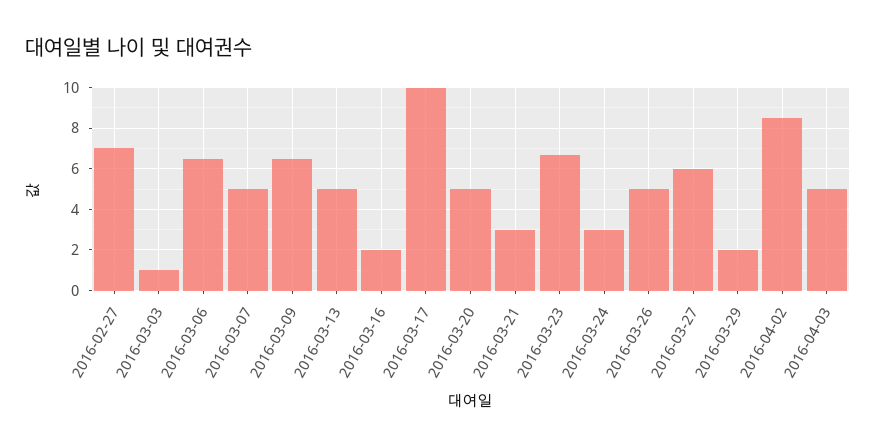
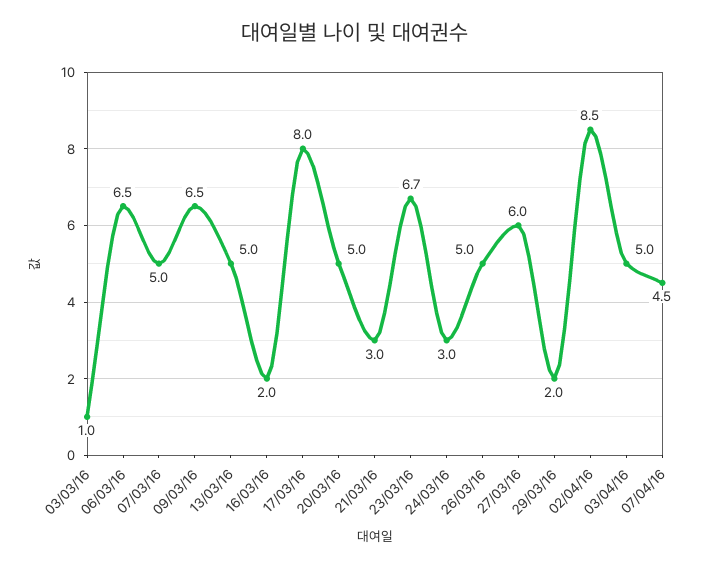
2016-02-27: 7 -> none
2016-03-17: 10 -> 8
07/04/16: none -> 4.5

